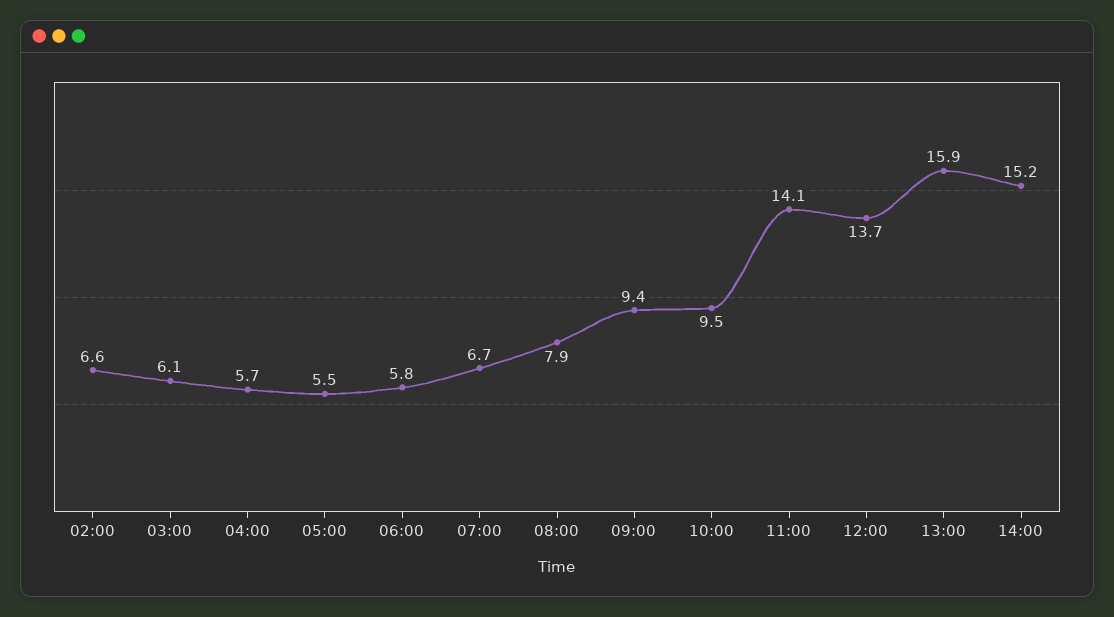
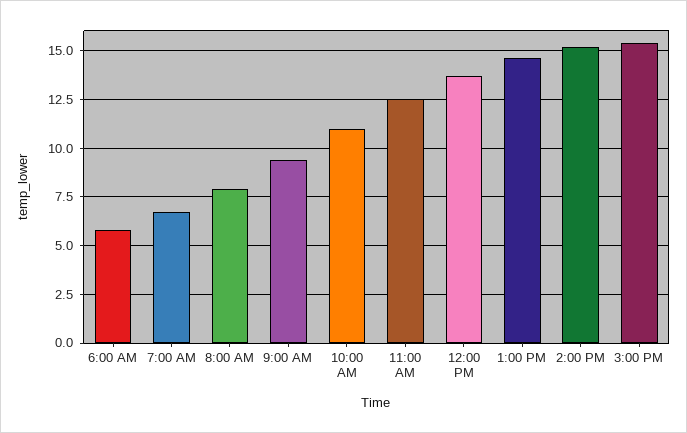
02:00: 6.6 -> none
03:00: 6.1 -> none
04:00: 5.7 -> none
05:00: 5.5 -> none
10:00: 9.5 -> 11
11:00: 14.1 -> 12.5
13:00: 15.9 -> 14.5
3:00 PM: none -> 15.5

